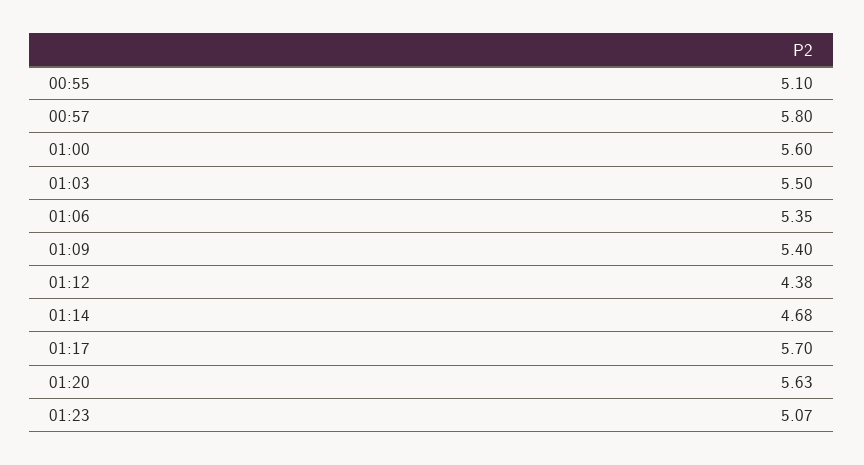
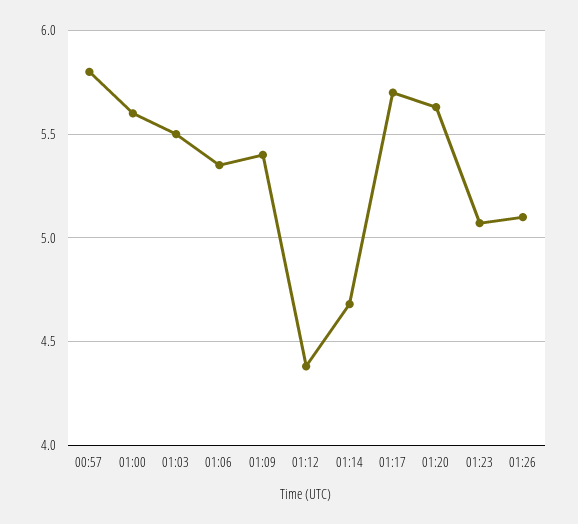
00:55: 5.1 -> none
01:26: none -> 5.1

